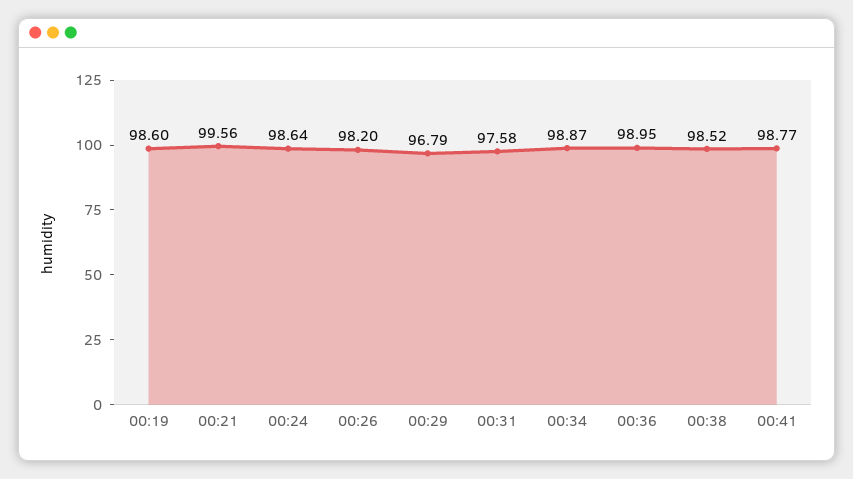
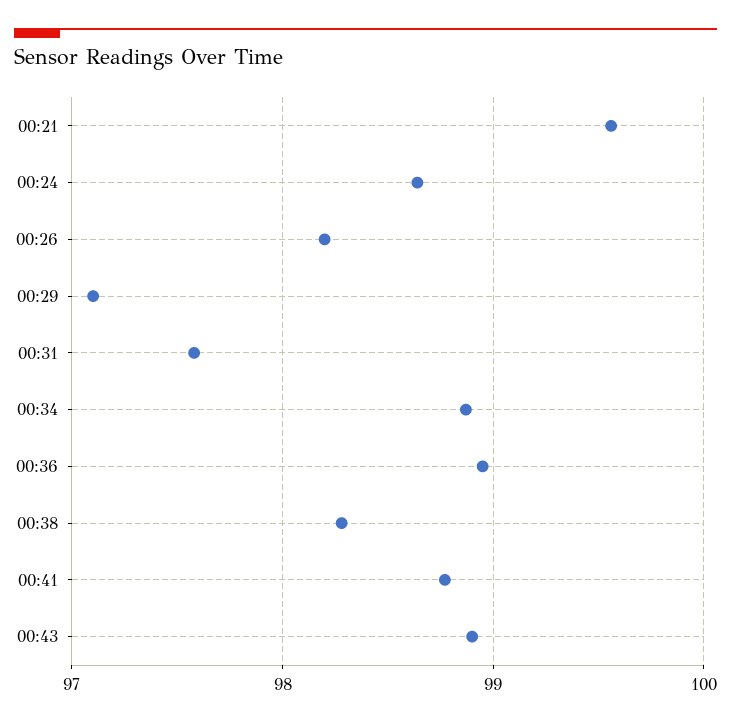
00:19: 98.6 -> none
00:29: 96.79 -> 97.1
00:38: 98.52 -> 98.3
00:43: none -> 98.9

